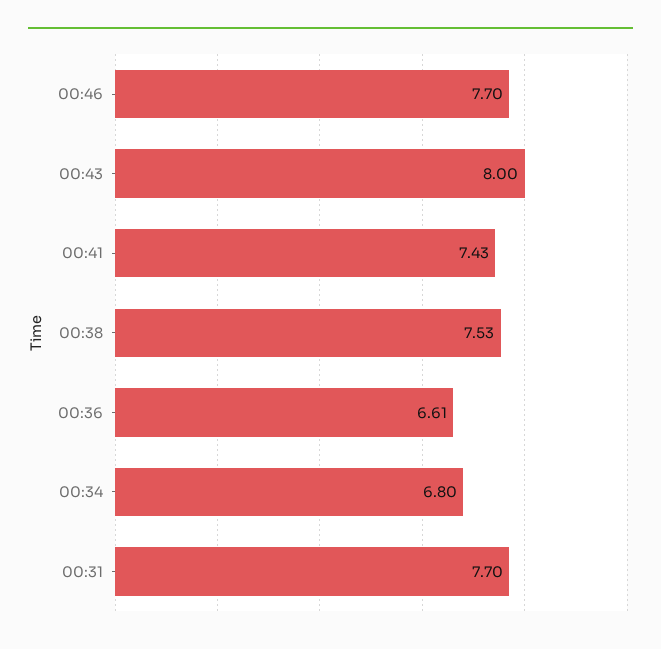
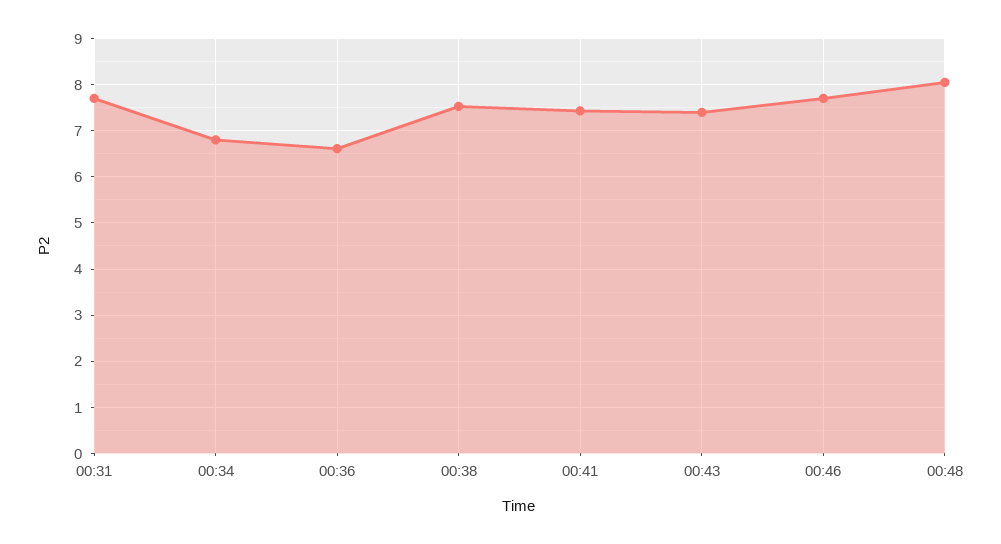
00:43: 8 -> 7.4
00:48: none -> 8

